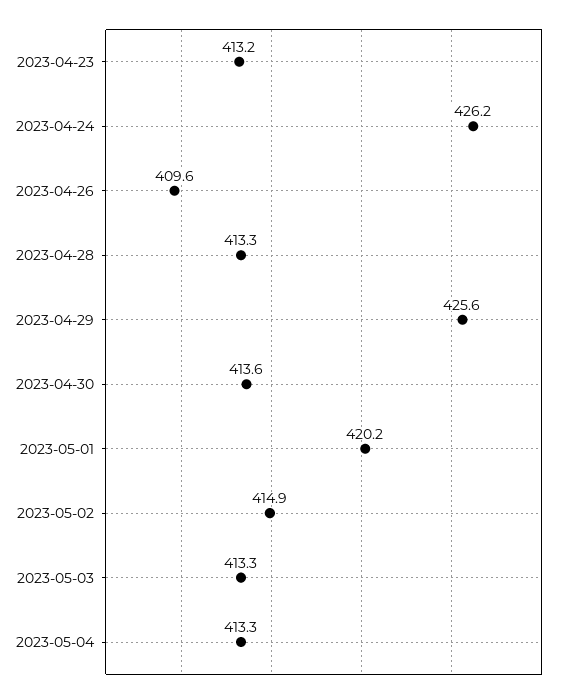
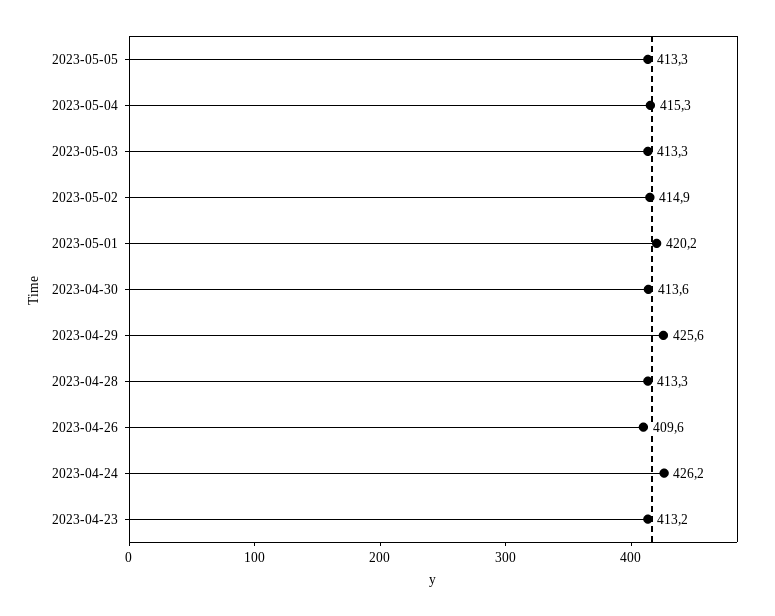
2023-05-04: 413.3 -> 415.3
2023-05-05: none -> 413.3

